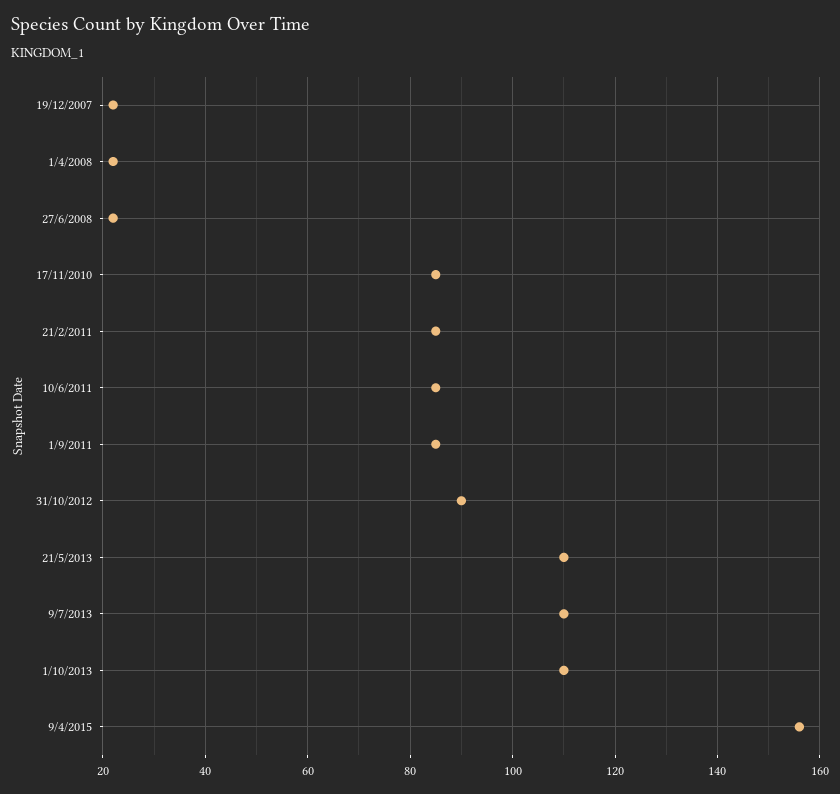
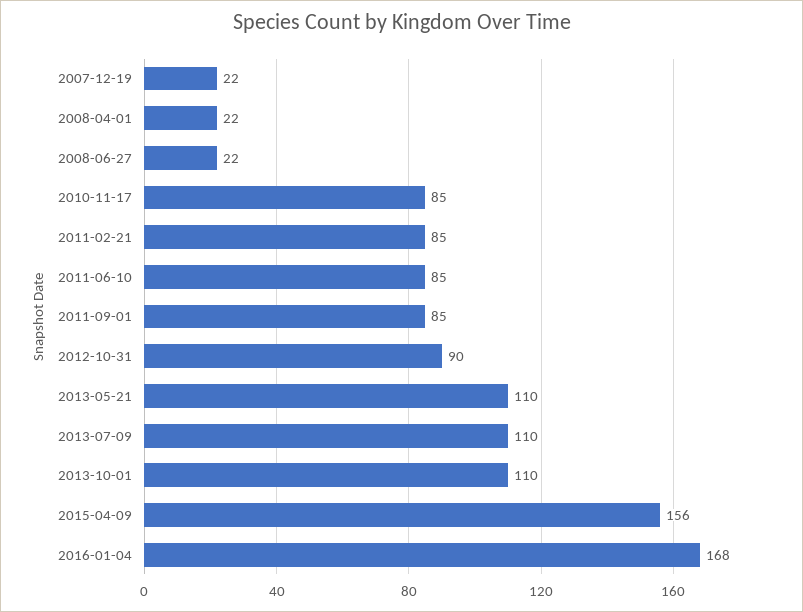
2016-01-04: none -> 168

